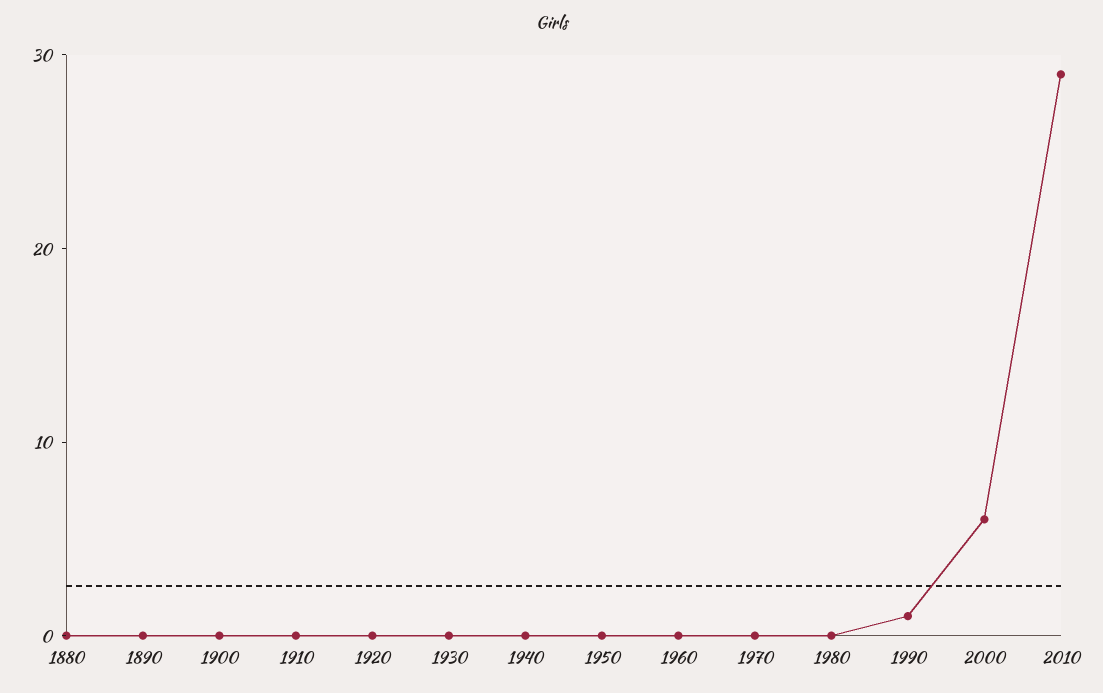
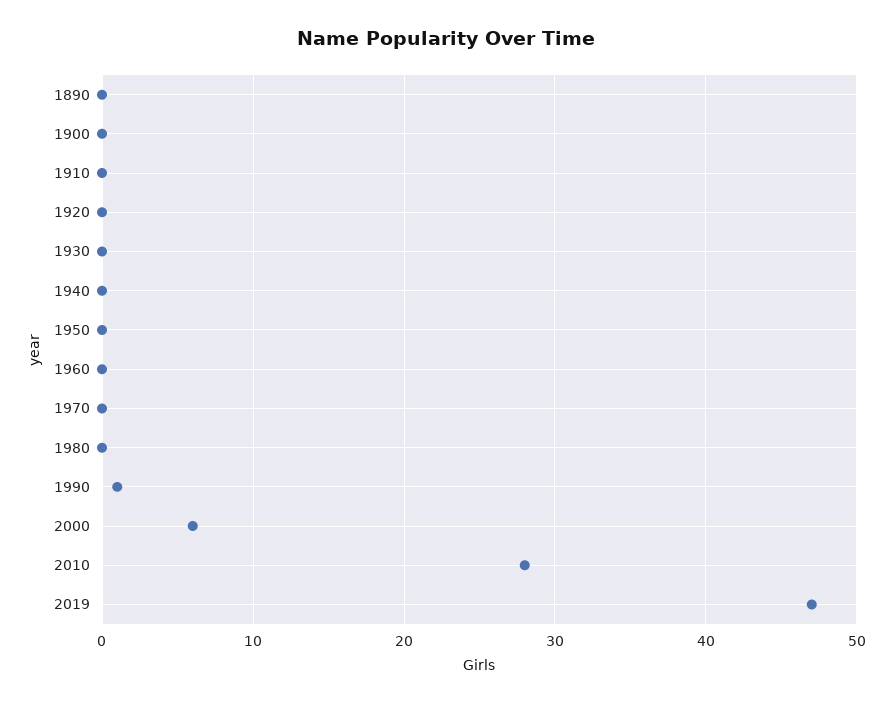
1880: 0 -> none
2010: 29 -> 28
2019: none -> 47

